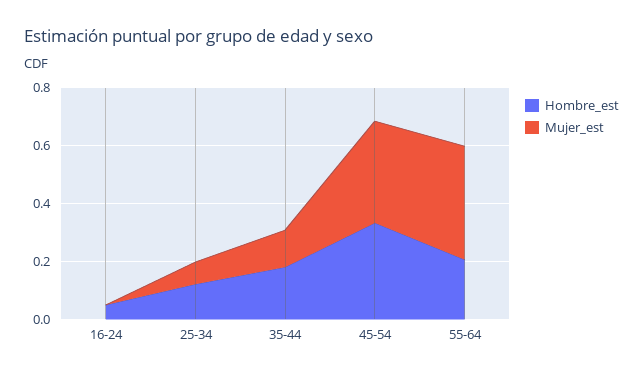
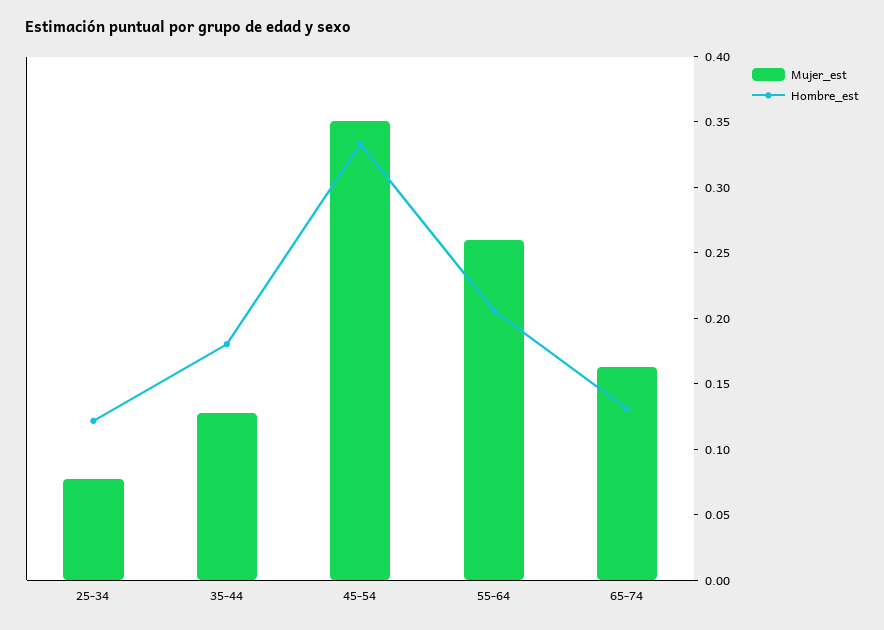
Hombre_est, 16-24: 0.05 -> none
Mujer_est, 16-24: 0 -> none
Mujer_est, 55-64: 0.4 -> 0.26
Mujer_est, 65-74: none -> 0.16
Hombre_est, 65-74: none -> 0.13

